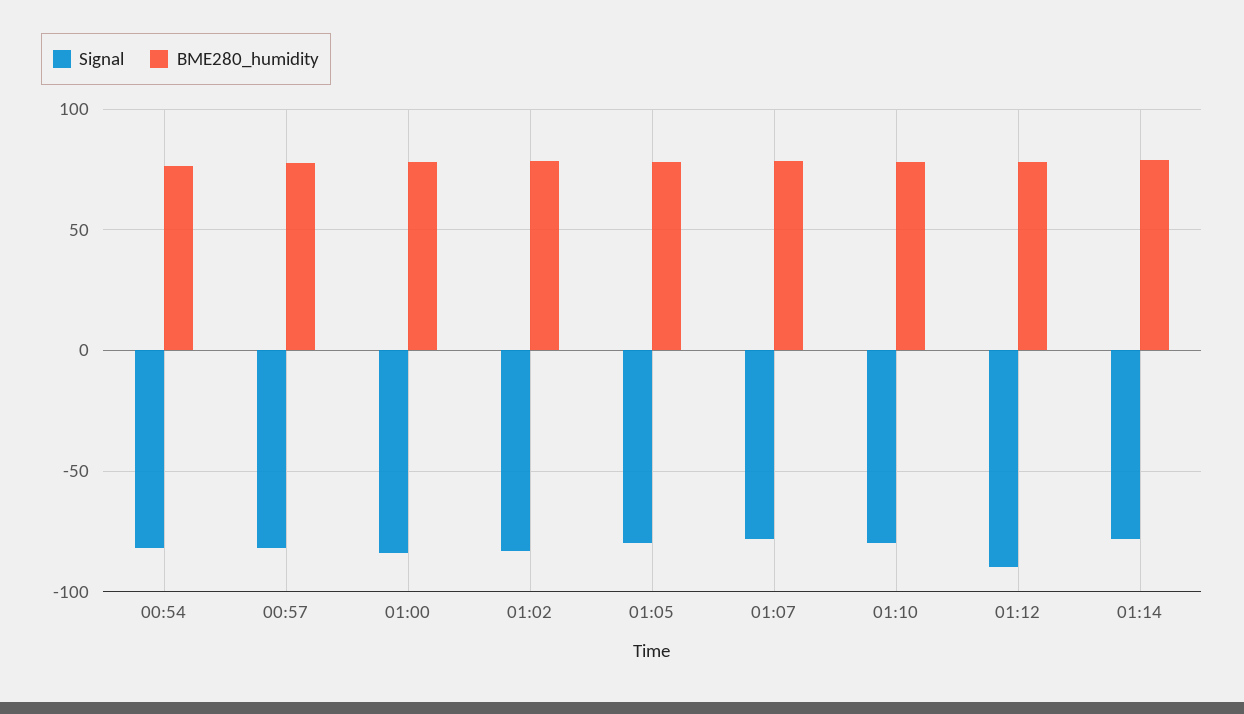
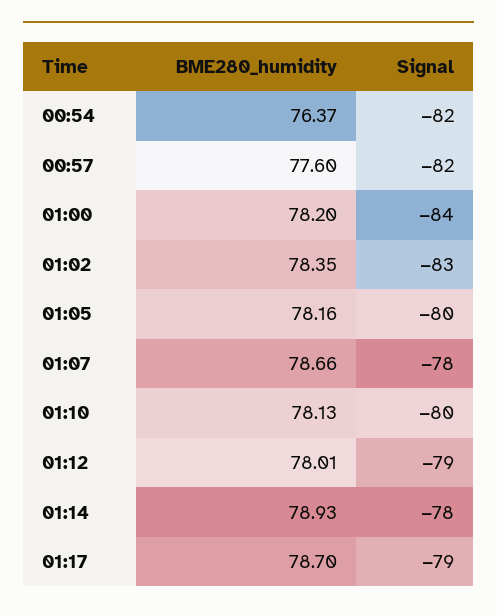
Signal, 01:12: -90 -> -79
BME280_humidity, 01:17: none -> 78.7
Signal, 01:17: none -> -79

